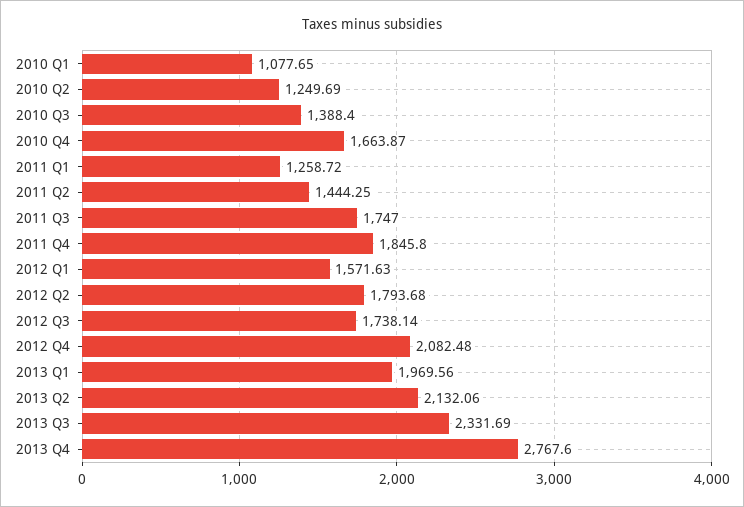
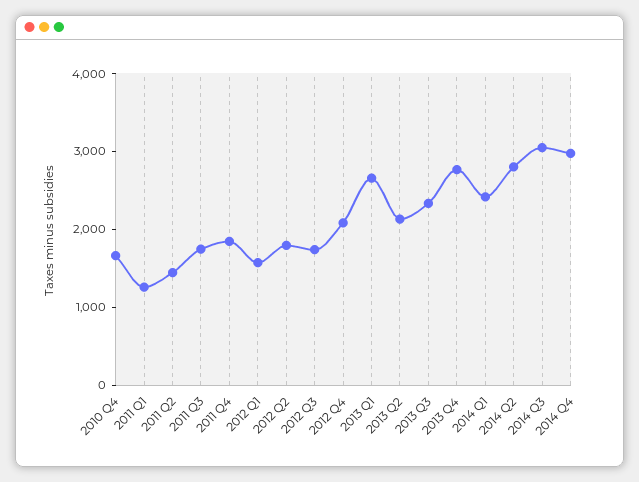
2010 Q1: 1077.65 -> none
2010 Q2: 1249.69 -> none
2010 Q3: 1388.4 -> none
2013 Q1: 1969.56 -> 2600
2014 Q1: none -> 2400
2014 Q2: none -> 2800
2014 Q3: none -> 3000
2014 Q4: none -> 3000

